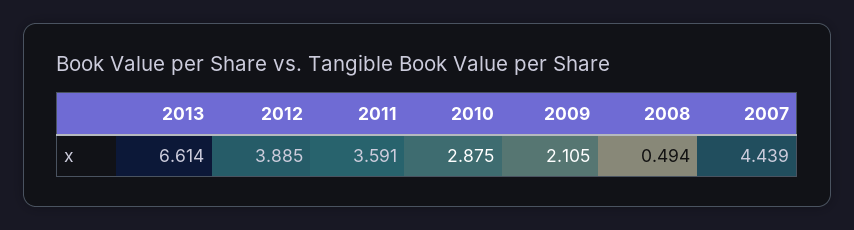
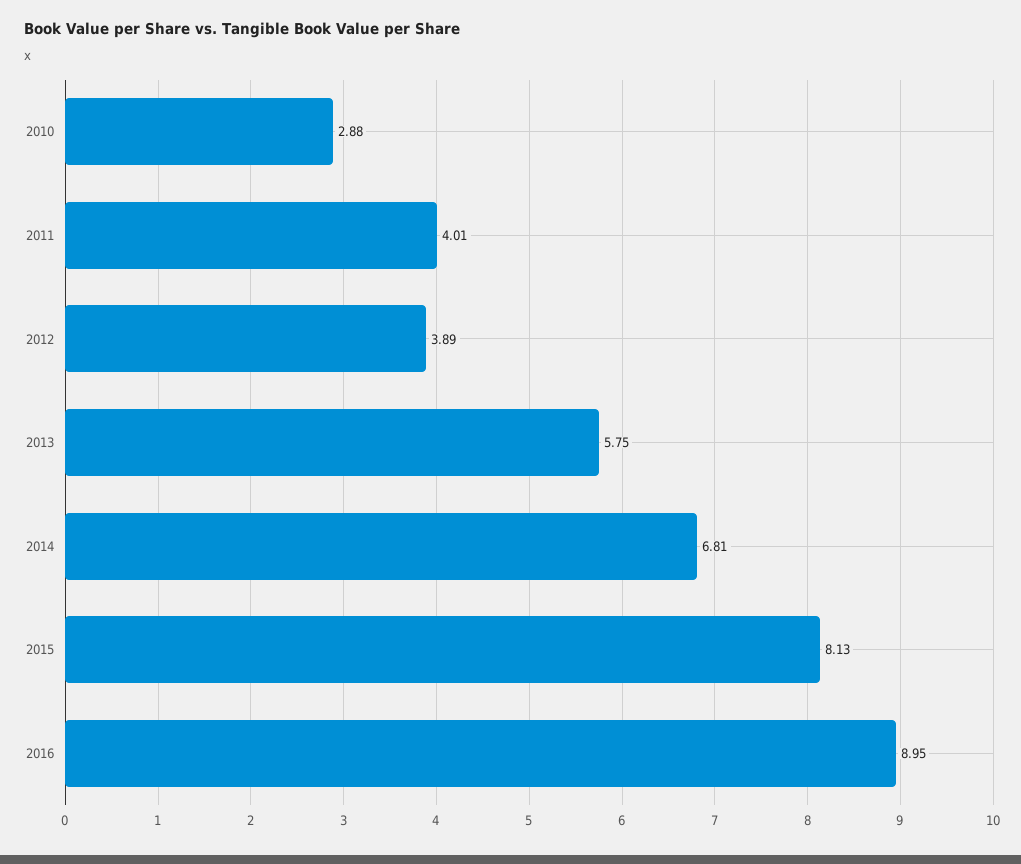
2013: 6.614 -> 5.75
2011: 3.591 -> 4.01
2009: 2.105 -> none
2008: 0.494 -> none
2007: 4.439 -> none
2014: none -> 6.81
2015: none -> 8.13
2016: none -> 8.95

